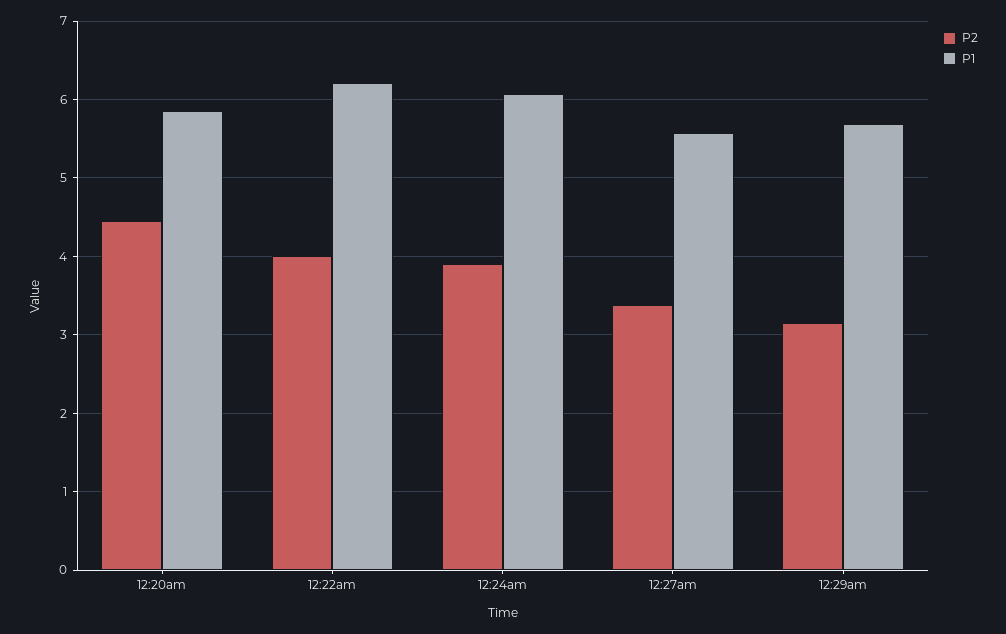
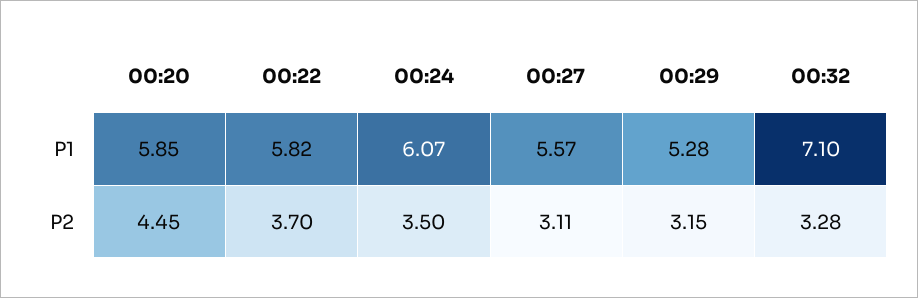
P2, 12:22am: 4 -> 3.7
P1, 12:22am: 6.2 -> 5.82
P2, 12:24am: 3.9 -> 3.5
P2, 12:27am: 3.4 -> 3.11
P1, 12:29am: 5.7 -> 5.28
P1, 00:32: none -> 7.1
P2, 00:32: none -> 3.28

